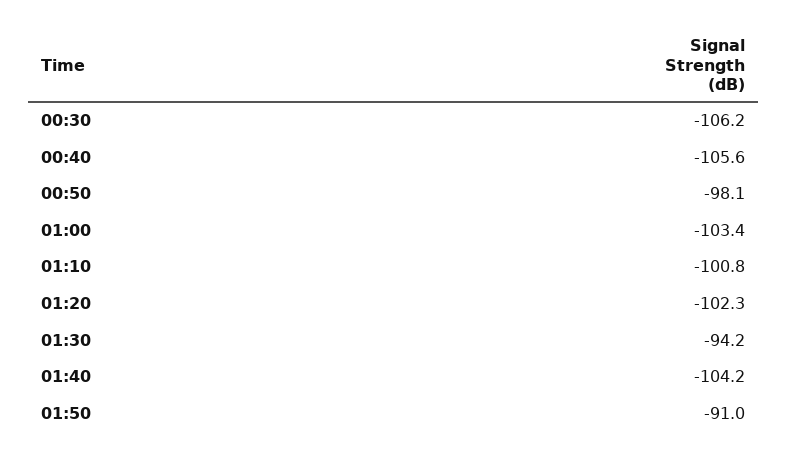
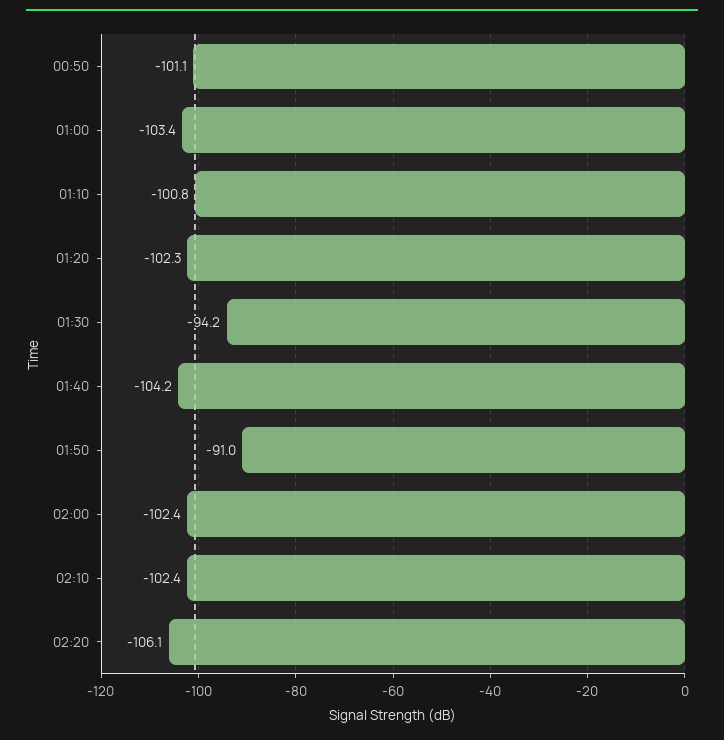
00:30: -106.2 -> none
00:40: -105.6 -> none
00:50: -98.1 -> -101.1
02:00: none -> -102.4
02:10: none -> -102.4
02:20: none -> -106.1

